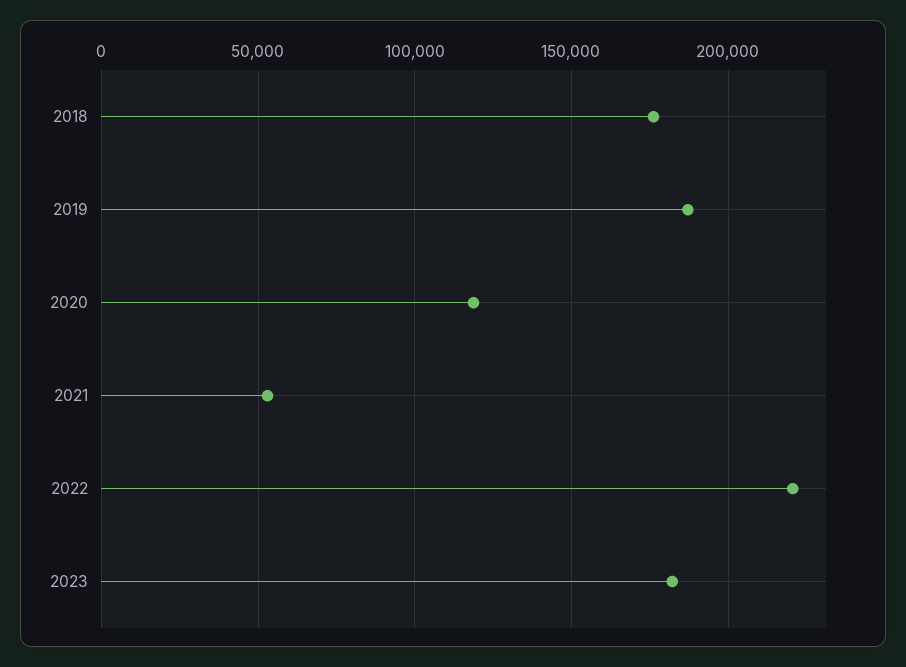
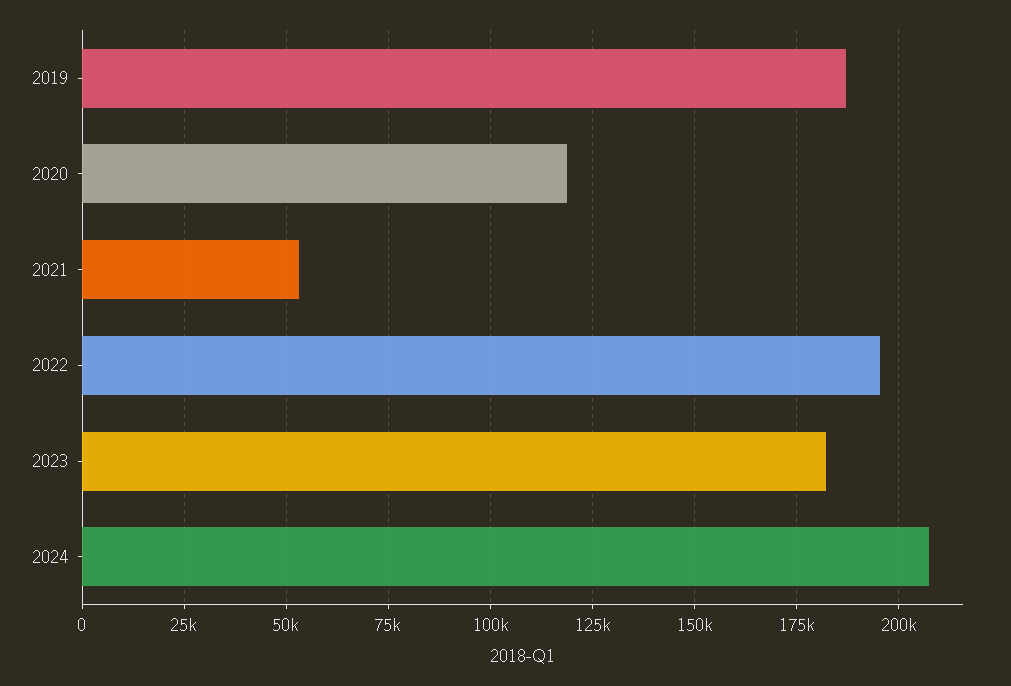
2018: 175000 -> none
2022: 220000 -> 195000
2024: none -> 207500

